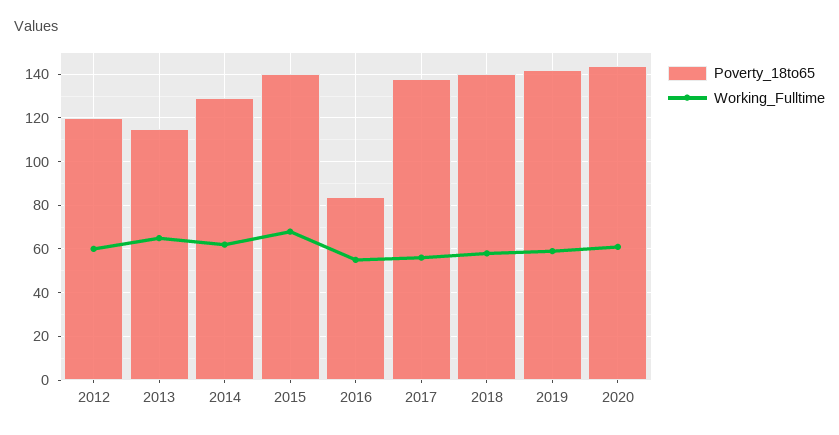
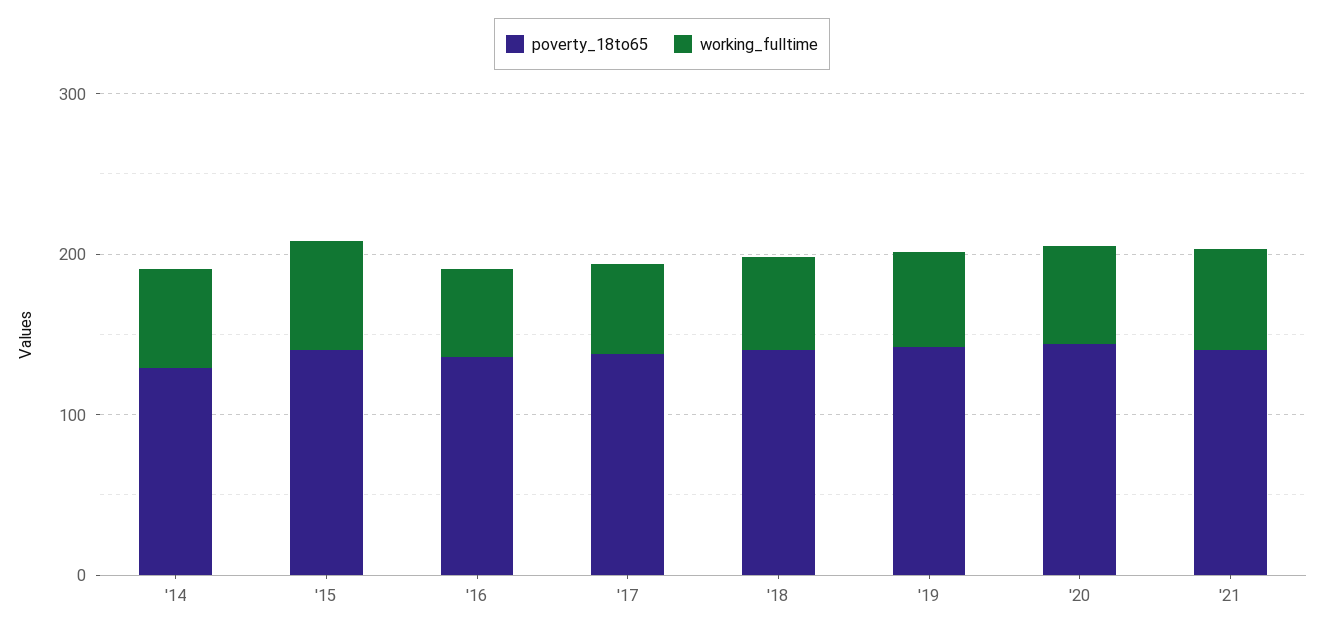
Poverty_18to65, 2012: 120 -> none
Working_Fulltime, 2012: 60 -> none
Poverty_18to65, 2013: 115 -> none
Working_Fulltime, 2013: 65 -> none
Poverty_18to65, 2016: 85 -> 140
Poverty_18to65, '21: none -> 140
Working_Fulltime, '21: none -> 60

